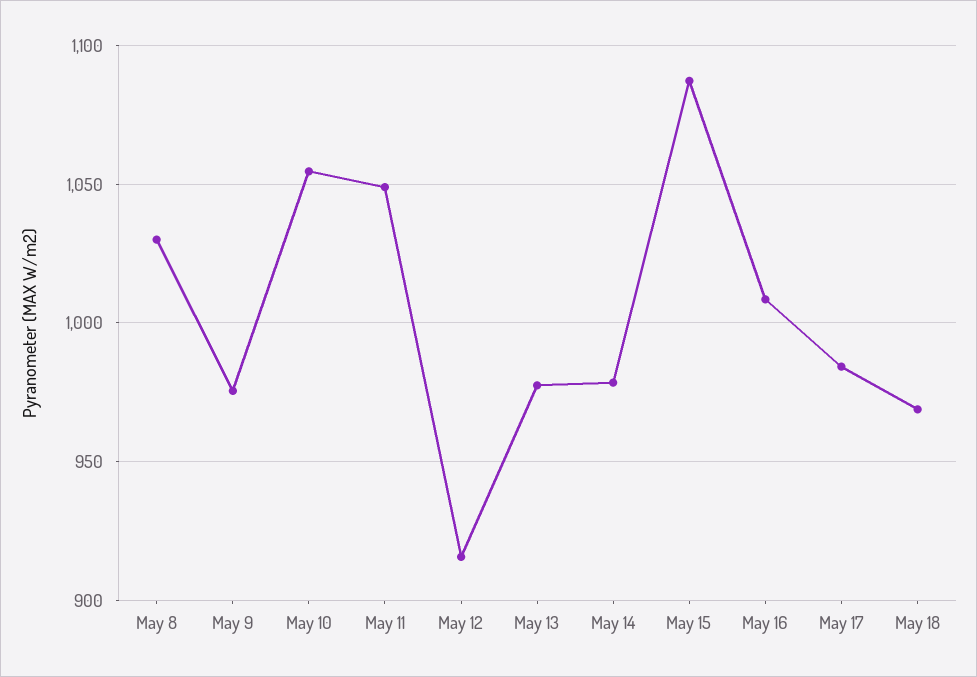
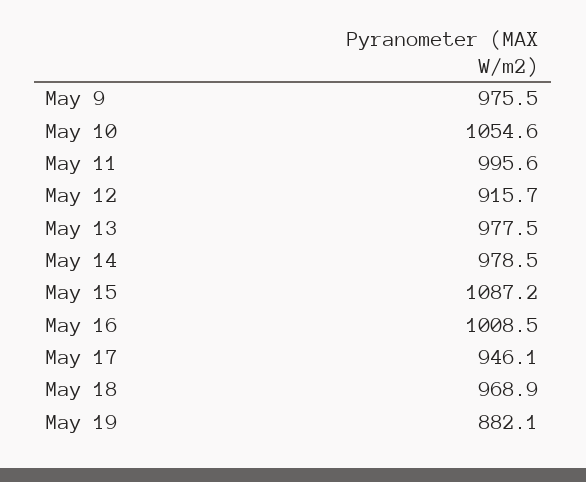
May 8: 1030 -> none
May 11: 1050 -> 995.6
May 17: 985 -> 946.1
May 19: none -> 882.1

